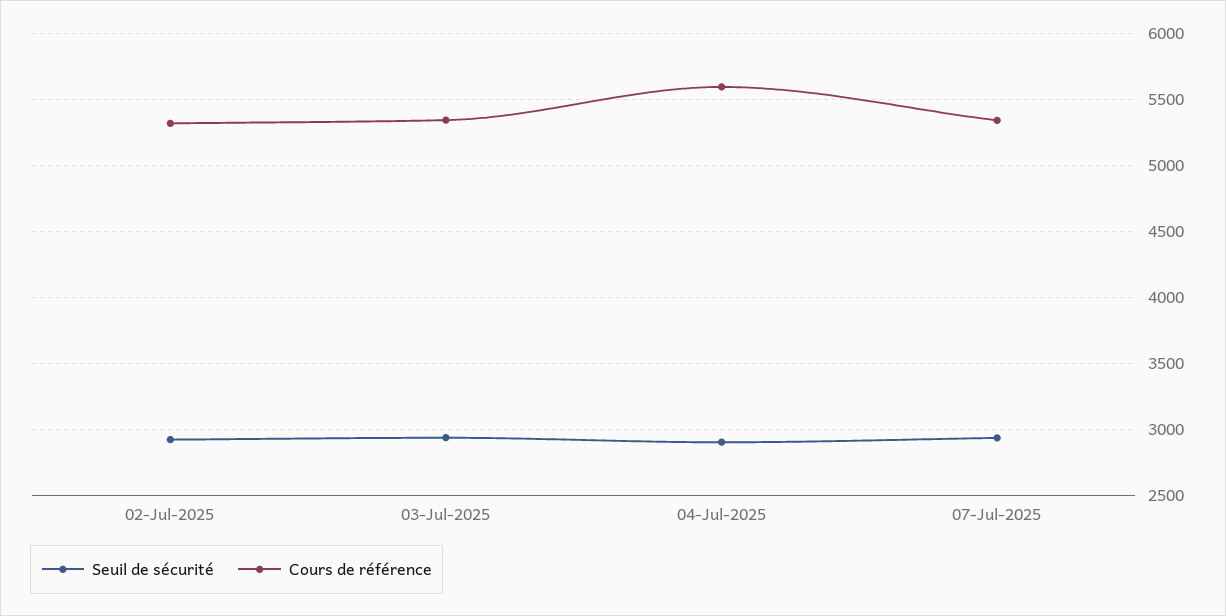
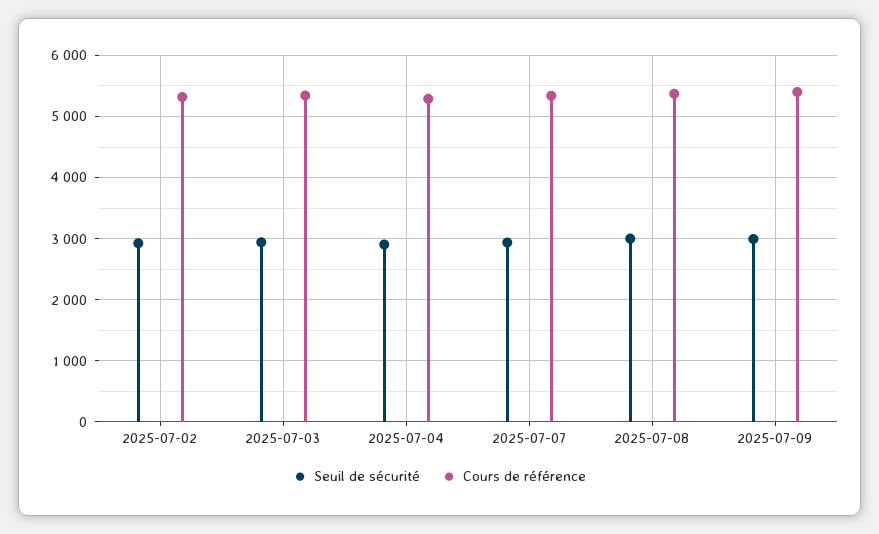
Cours de référence, 04-Jul-2025: 5600 -> 5300
Seuil de sécurité, 2025-07-08: none -> 3000
Cours de référence, 2025-07-08: none -> 5400
Seuil de sécurité, 2025-07-09: none -> 3000
Cours de référence, 2025-07-09: none -> 5400

